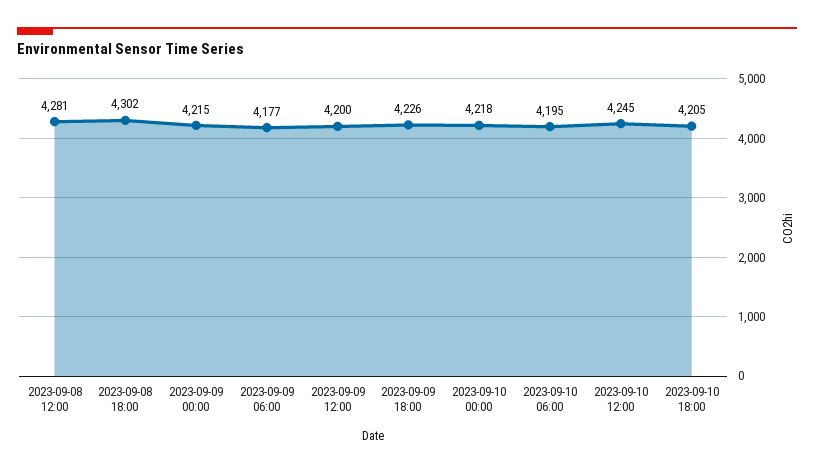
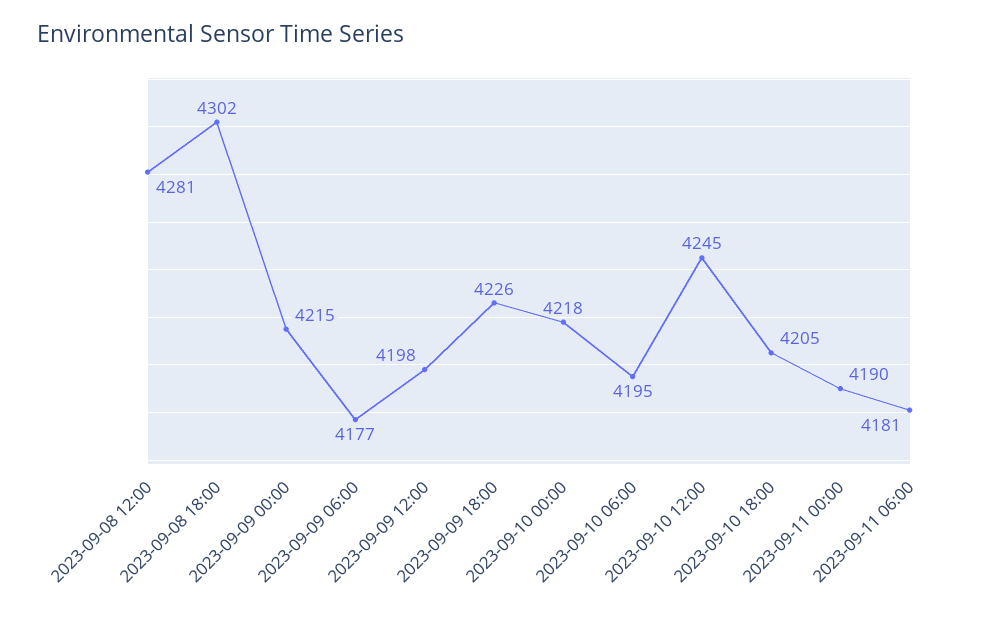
2023-09-09 12:00: 4200 -> 4198
2023-09-11 00:00: none -> 4190
2023-09-11 06:00: none -> 4181

